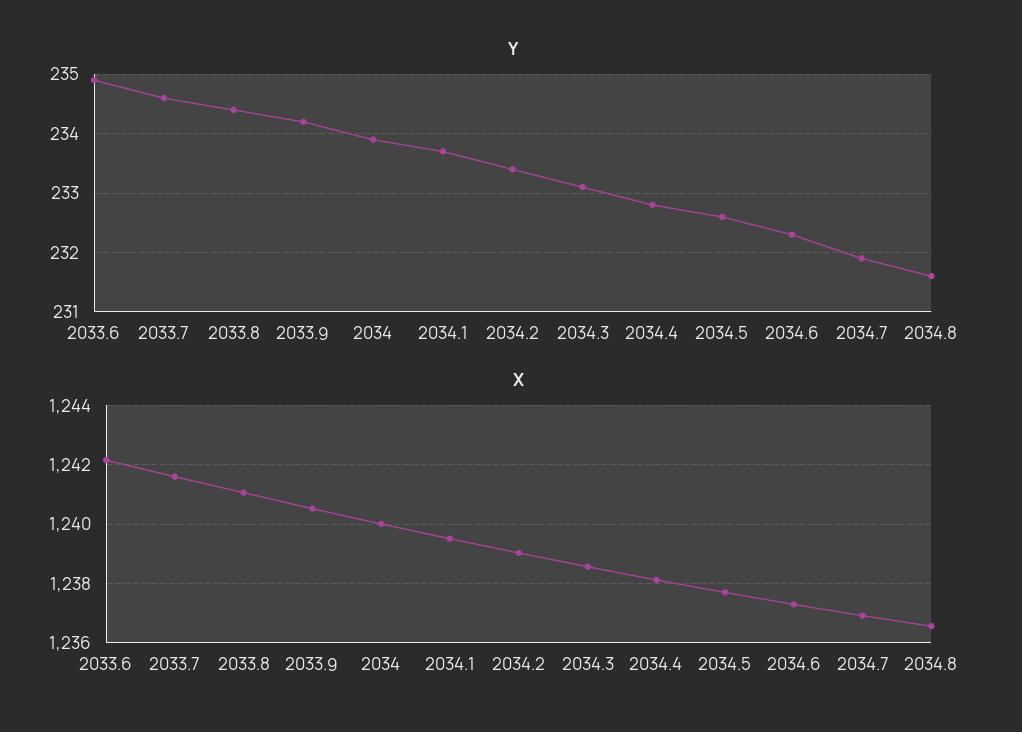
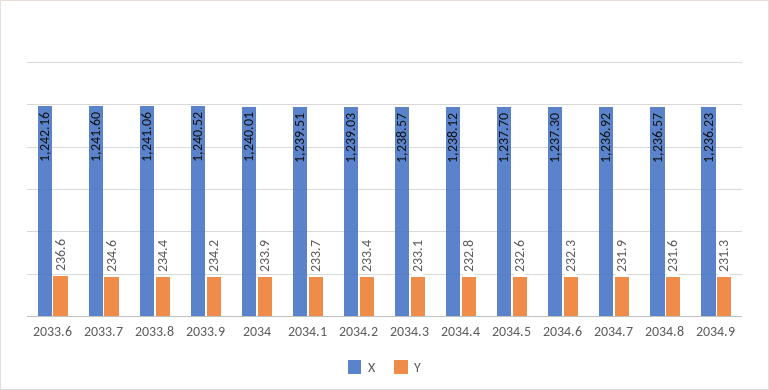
Y, 2033.6: 235 -> 236.6
X, 2034.9: none -> 1236.23
Y, 2034.9: none -> 231.3

